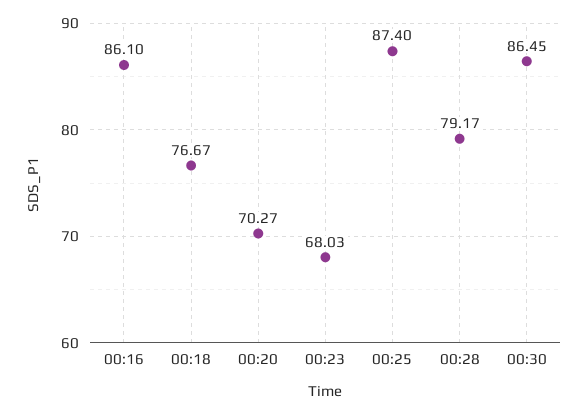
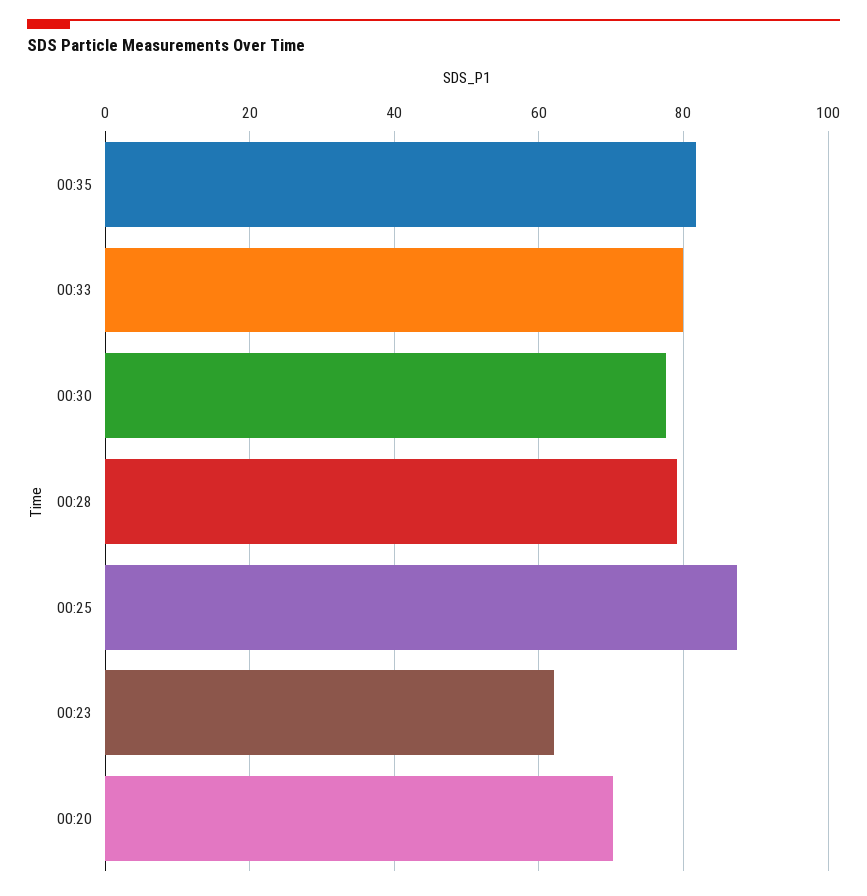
00:16: 86.1 -> none
00:18: 76.67 -> none
00:23: 68.03 -> 62
00:30: 86.45 -> 78
00:35: none -> 82
00:33: none -> 80

